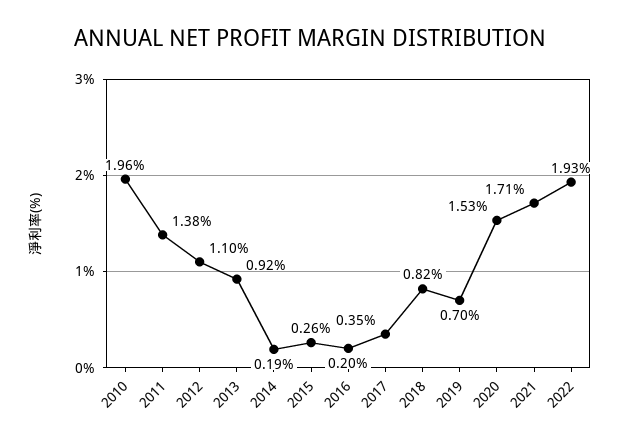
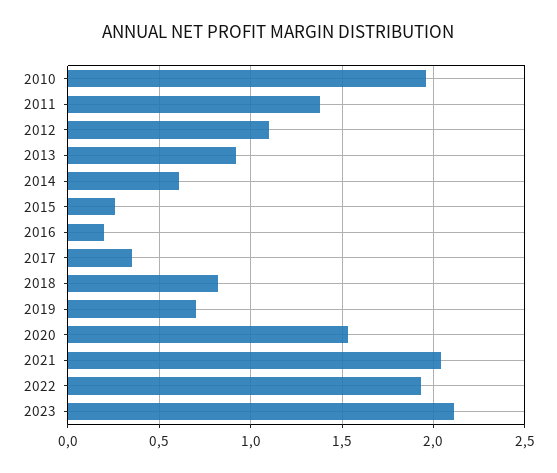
2014: 0.19 -> 0.6
2021: 1.71 -> 2.05
2023: none -> 2.1

